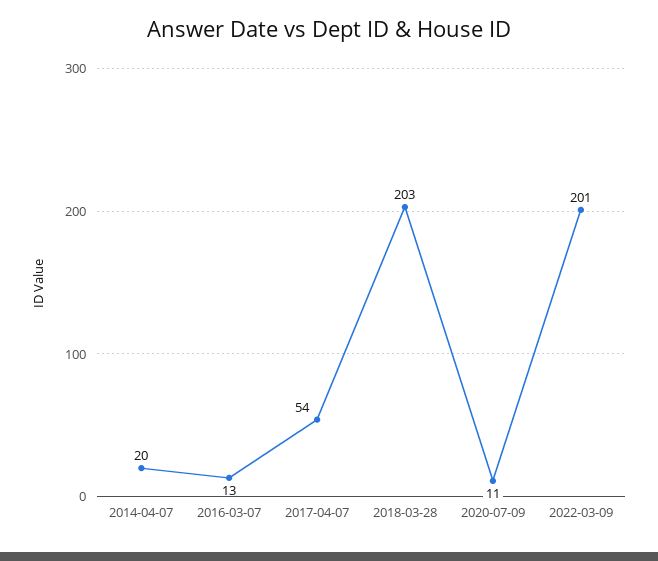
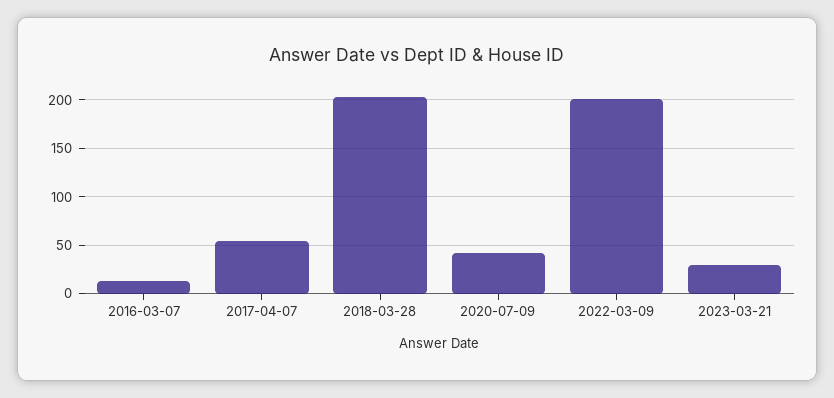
2014-04-07: 20 -> none
2020-07-09: 11 -> 40
2023-03-21: none -> 30

